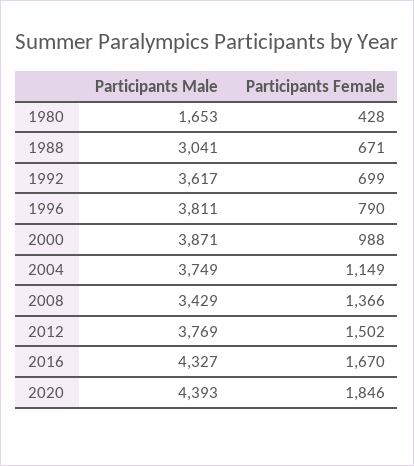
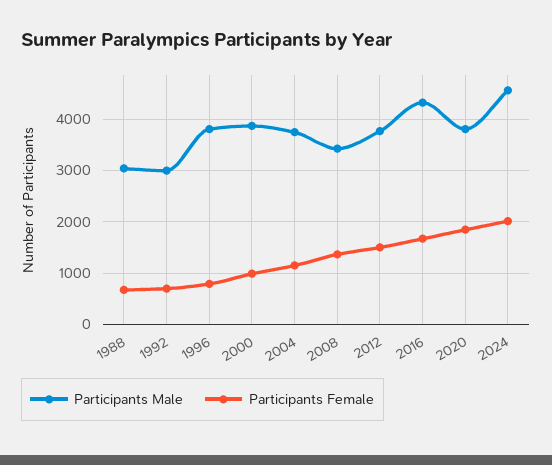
Participants Male, 1980: 1653 -> none
Participants Female, 1980: 428 -> none
Participants Male, 1992: 3617 -> 3000
Participants Male, 2020: 4393 -> 3800
Participants Male, 2024: none -> 4600
Participants Female, 2024: none -> 2000

